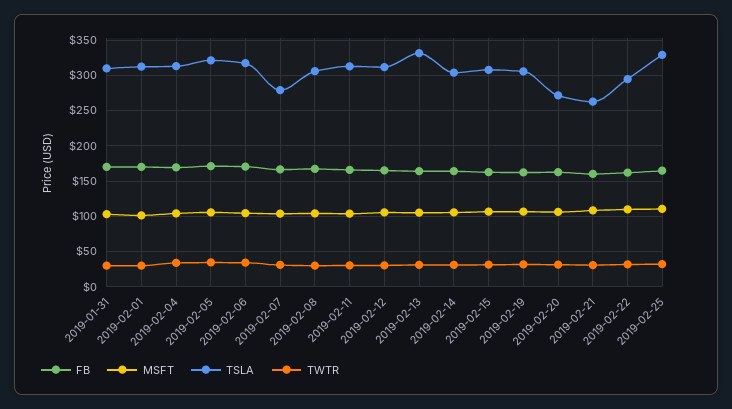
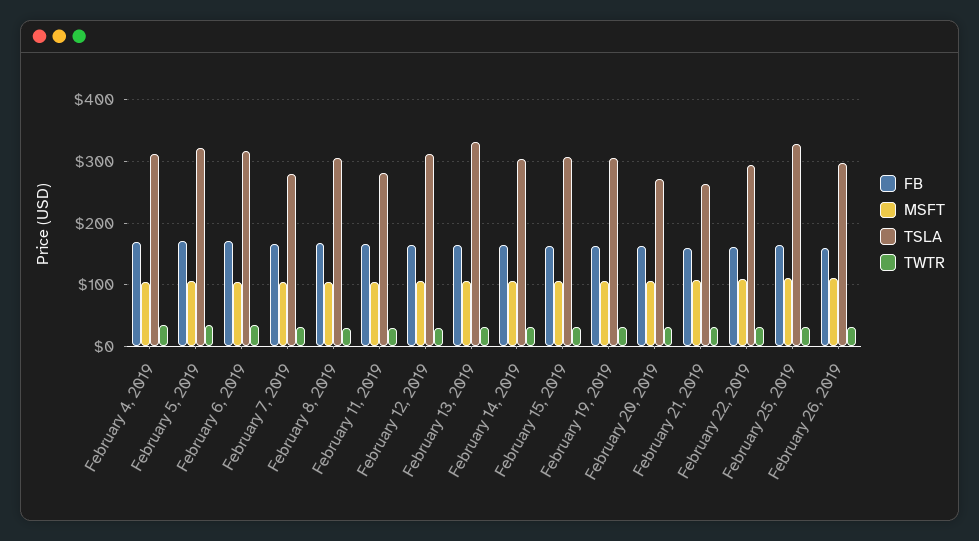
FB, 2019-01-31: 170 -> none
MSFT, 2019-01-31: 100 -> none
TSLA, 2019-01-31: 310 -> none
TWTR, 2019-01-31: 30 -> none
FB, 2019-02-01: 170 -> none
MSFT, 2019-02-01: 100 -> none
TSLA, 2019-02-01: 310 -> none
TWTR, 2019-02-01: 30 -> none
TSLA, 2019-02-11: 310 -> 280
FB, February 26, 2019: none -> 160
MSFT, February 26, 2019: none -> 110
TSLA, February 26, 2019: none -> 300
TWTR, February 26, 2019: none -> 30

